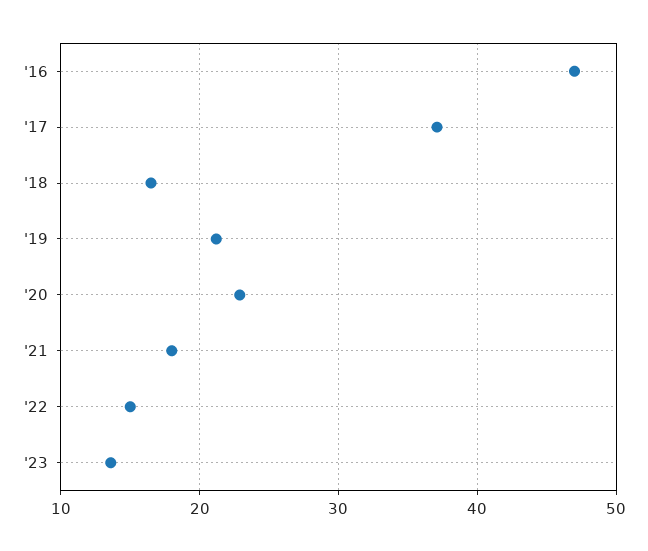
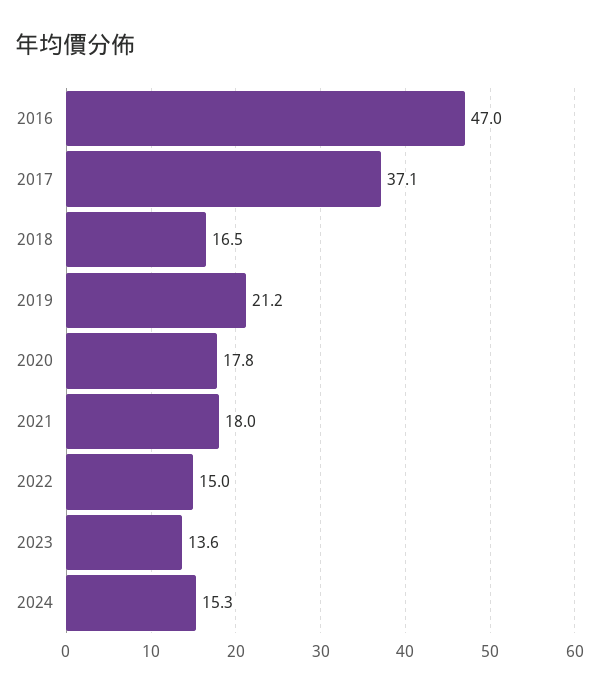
'20: 23 -> 17.8
2024: none -> 15.3

